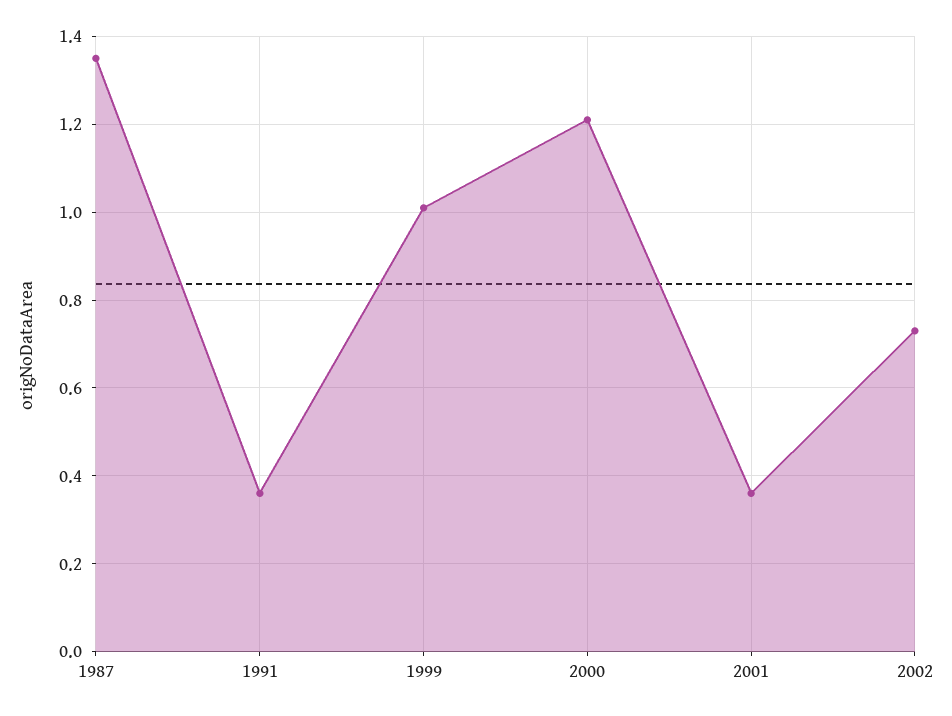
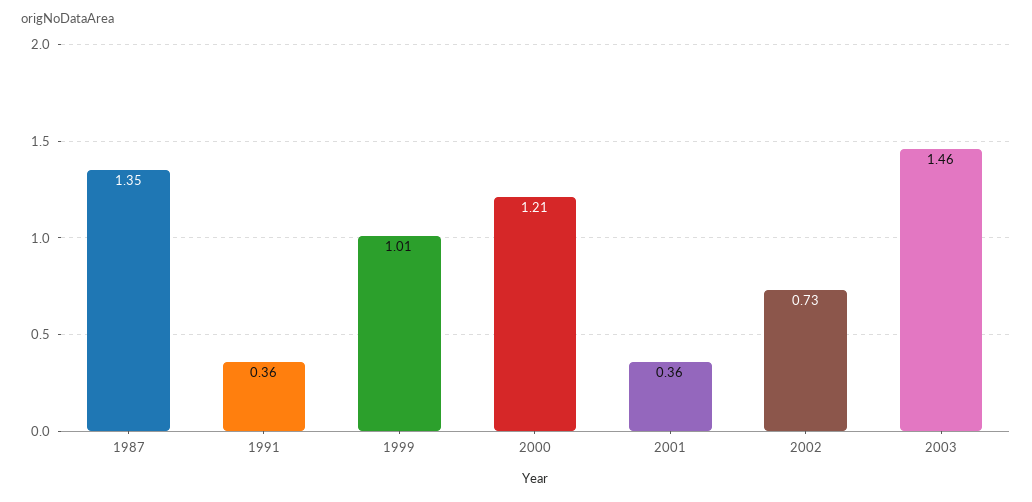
2003: none -> 1.46

